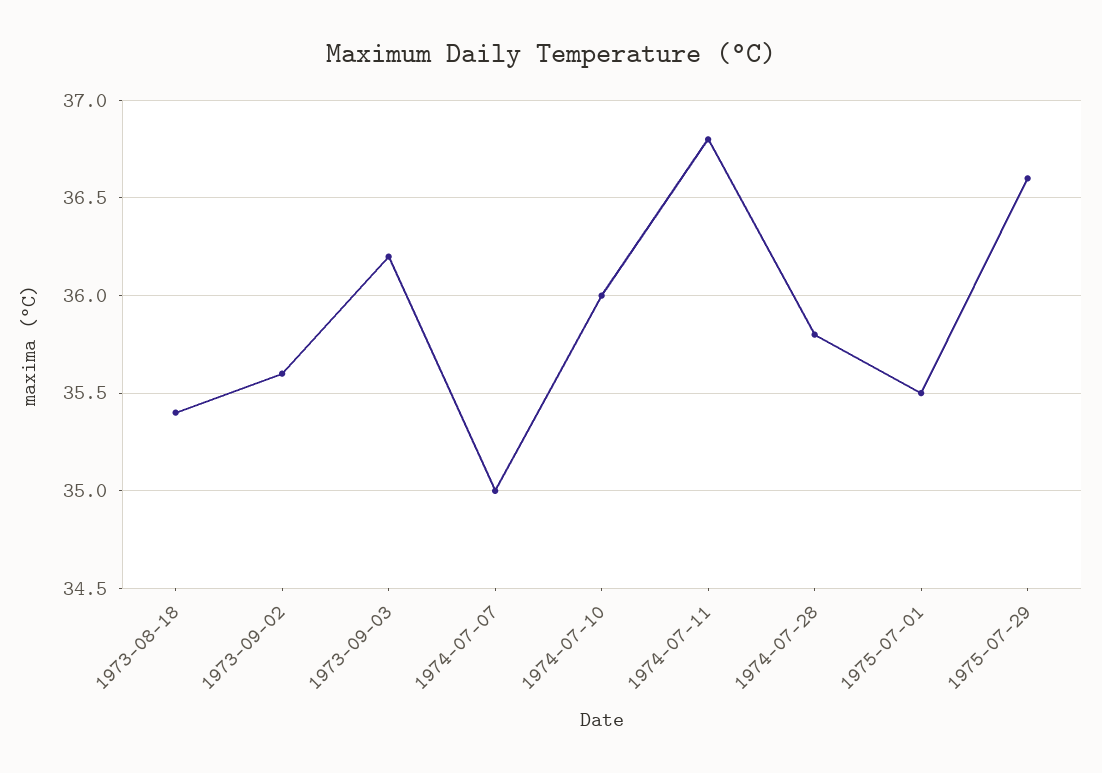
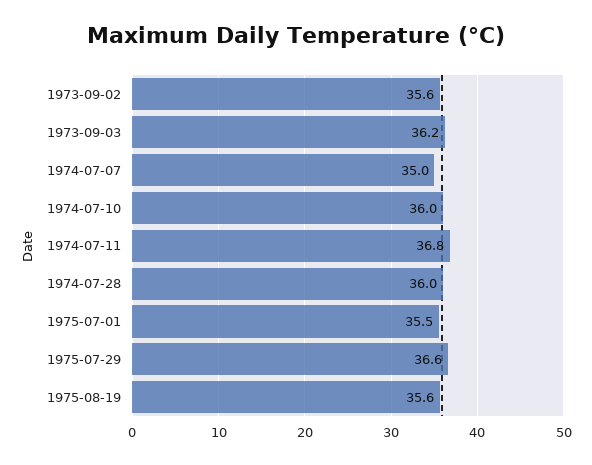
1973-08-18: 35.4 -> none
1974-07-28: 35.8 -> 36
1975-08-19: none -> 35.6

